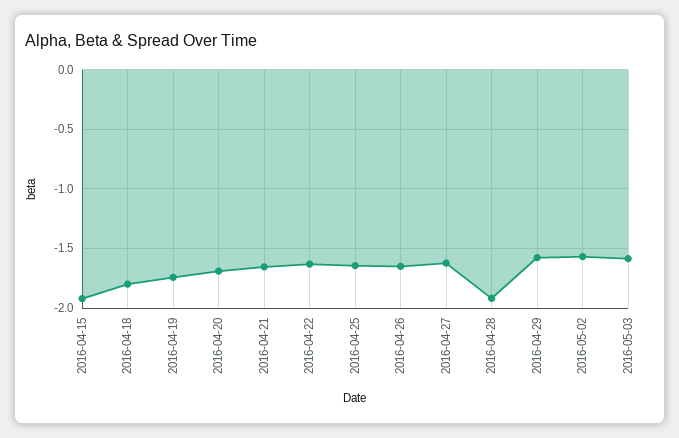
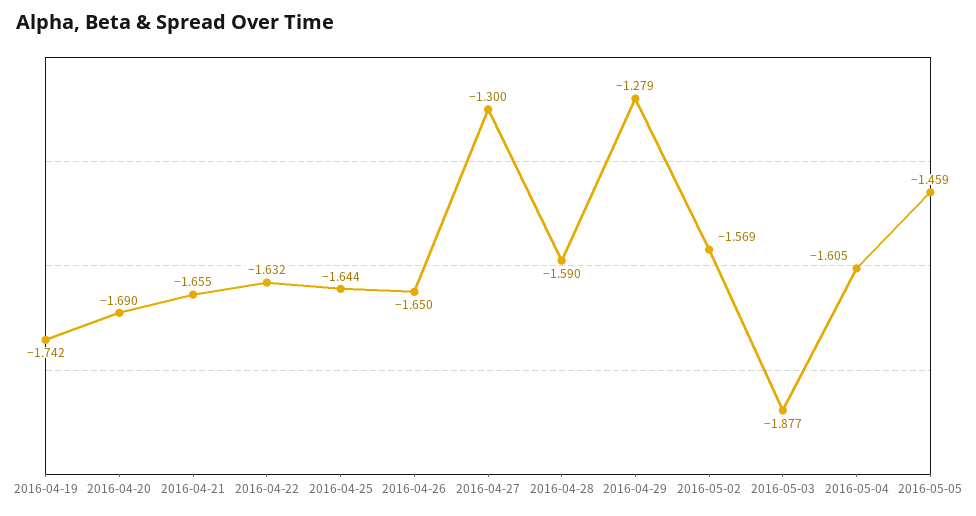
2016-04-15: -1.9 -> none
2016-04-18: -1.8 -> none
2016-04-27: -1.6 -> -1.3
2016-04-28: -1.9 -> -1.59
2016-04-29: -1.6 -> -1.279
2016-05-03: -1.6 -> -1.877
2016-05-04: none -> -1.605
2016-05-05: none -> -1.459

